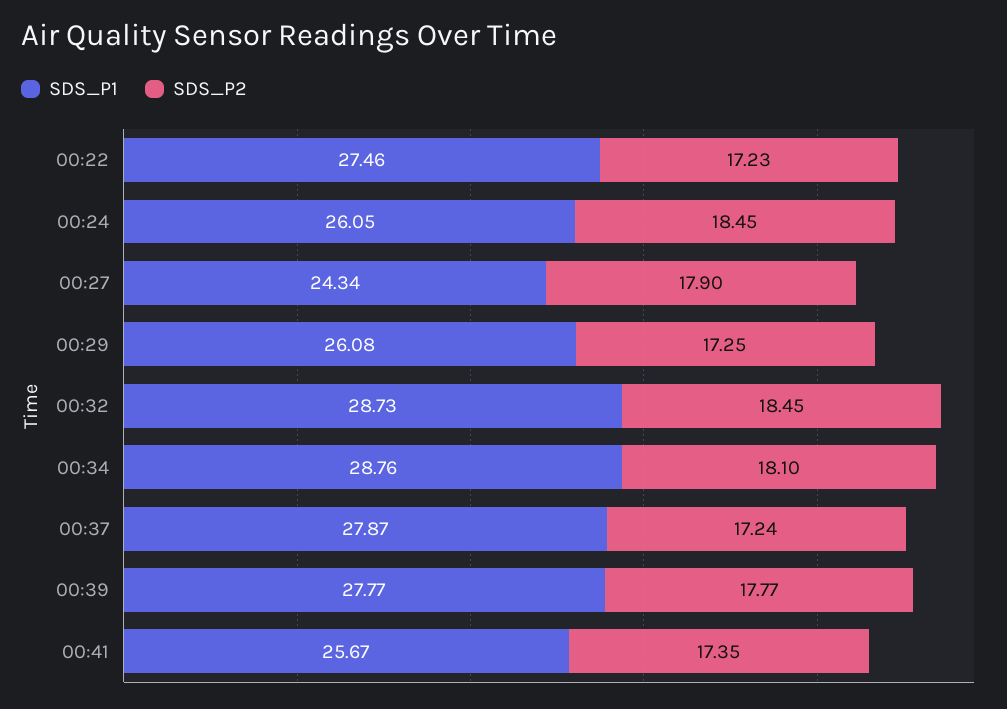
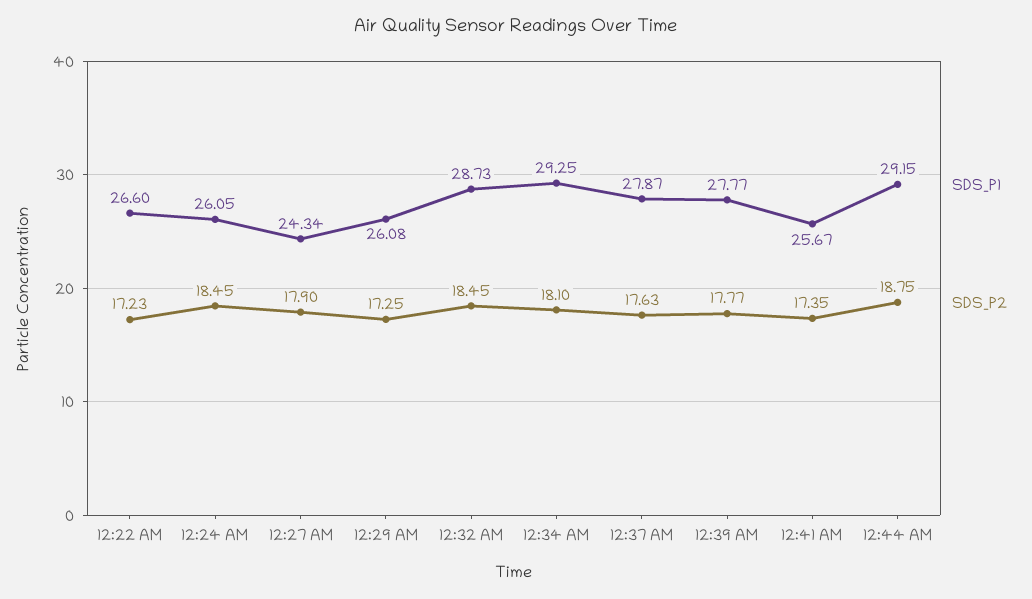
SDS_P1, 00:22: 27.46 -> 26.6
SDS_P1, 00:34: 28.76 -> 29.25
SDS_P2, 00:37: 17.24 -> 17.63
SDS_P1, 12:44 AM: none -> 29.15
SDS_P2, 12:44 AM: none -> 18.75

